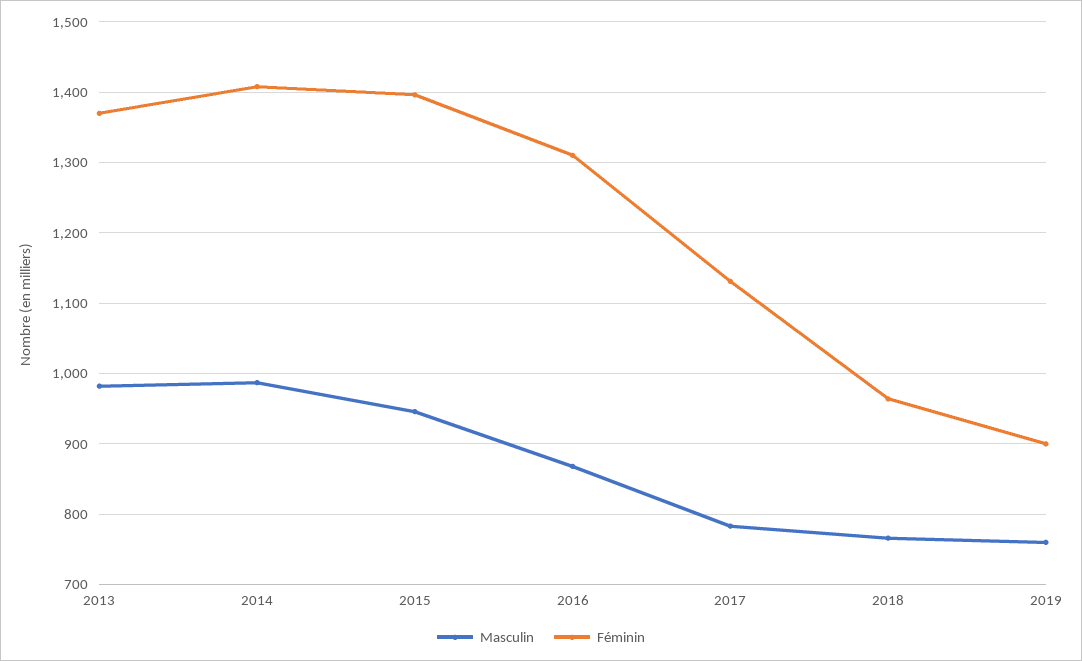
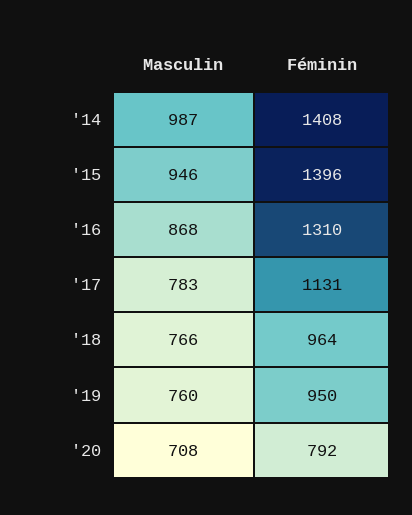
Masculin, 2013: 980 -> none
Féminin, 2013: 1370 -> none
Féminin, 2019: 900 -> 950
Masculin, '20: none -> 708
Féminin, '20: none -> 792

